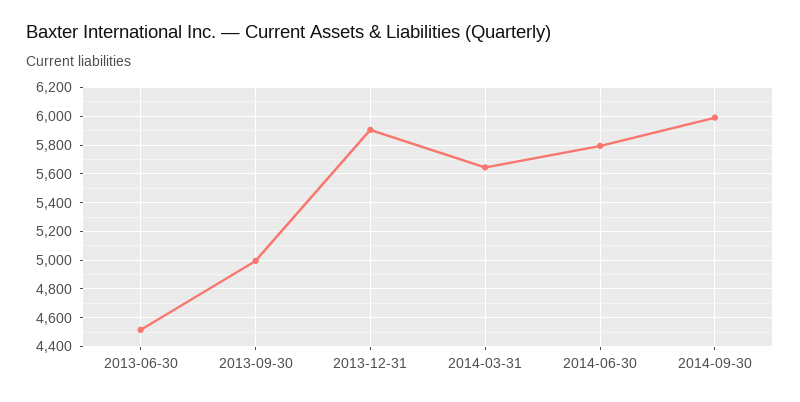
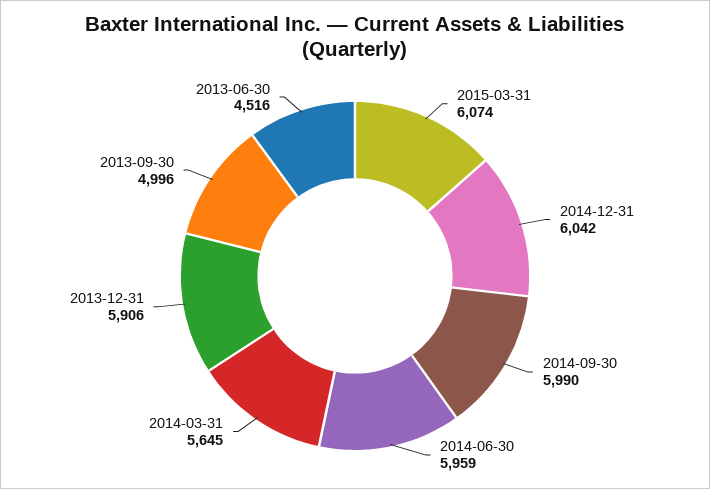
2014-06-30: 5800 -> 5959
2015-03-31: none -> 6074
2014-12-31: none -> 6042

